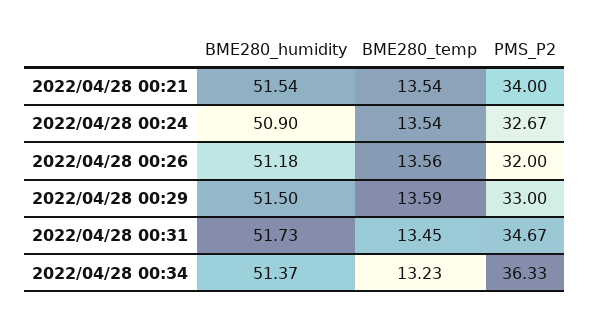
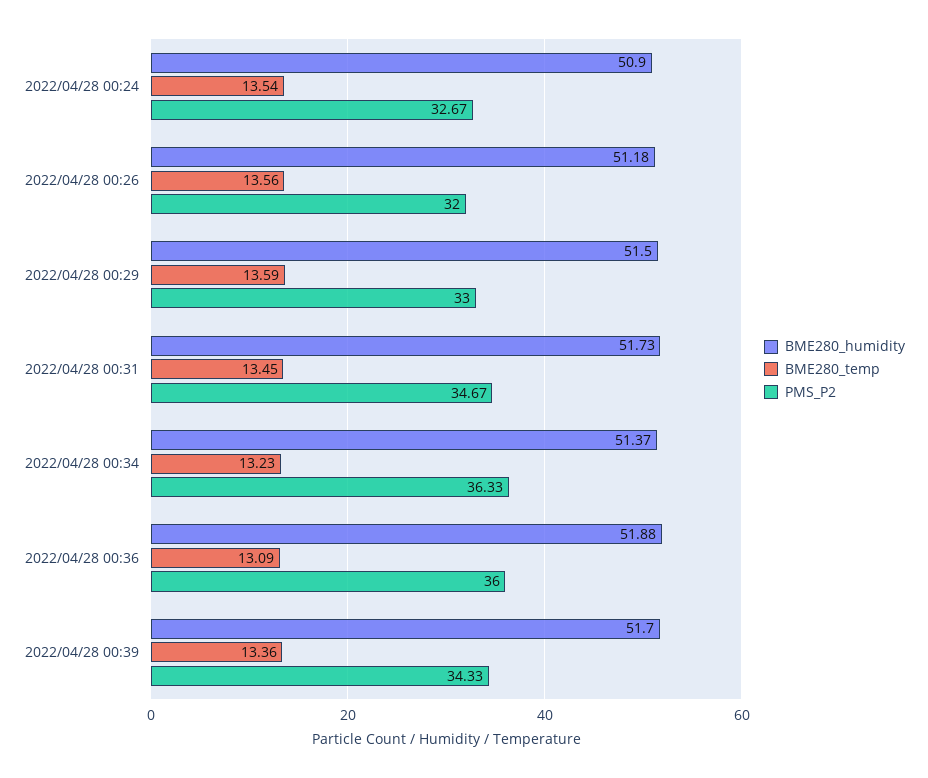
BME280_humidity, 2022/04/28 00:21: 51.54 -> none
BME280_temp, 2022/04/28 00:21: 13.54 -> none
PMS_P2, 2022/04/28 00:21: 34 -> none
BME280_humidity, 2022/04/28 00:36: none -> 51.88
BME280_temp, 2022/04/28 00:36: none -> 13.09
PMS_P2, 2022/04/28 00:36: none -> 36
BME280_humidity, 2022/04/28 00:39: none -> 51.7
BME280_temp, 2022/04/28 00:39: none -> 13.36
PMS_P2, 2022/04/28 00:39: none -> 34.33

